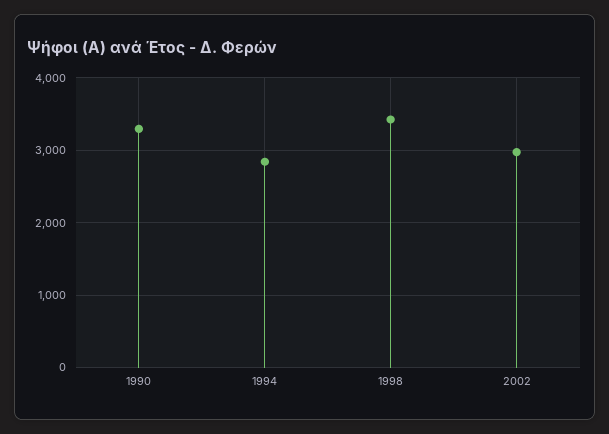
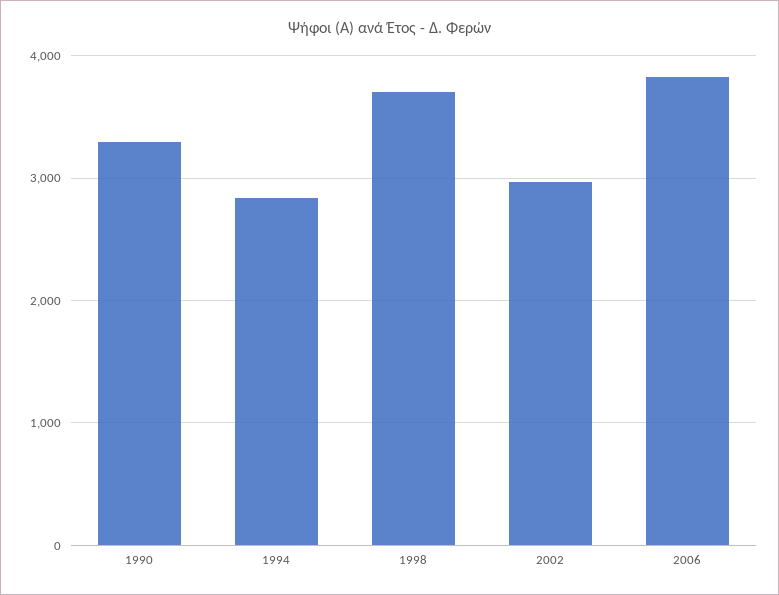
1998: 3400 -> 3700
2006: none -> 3800

